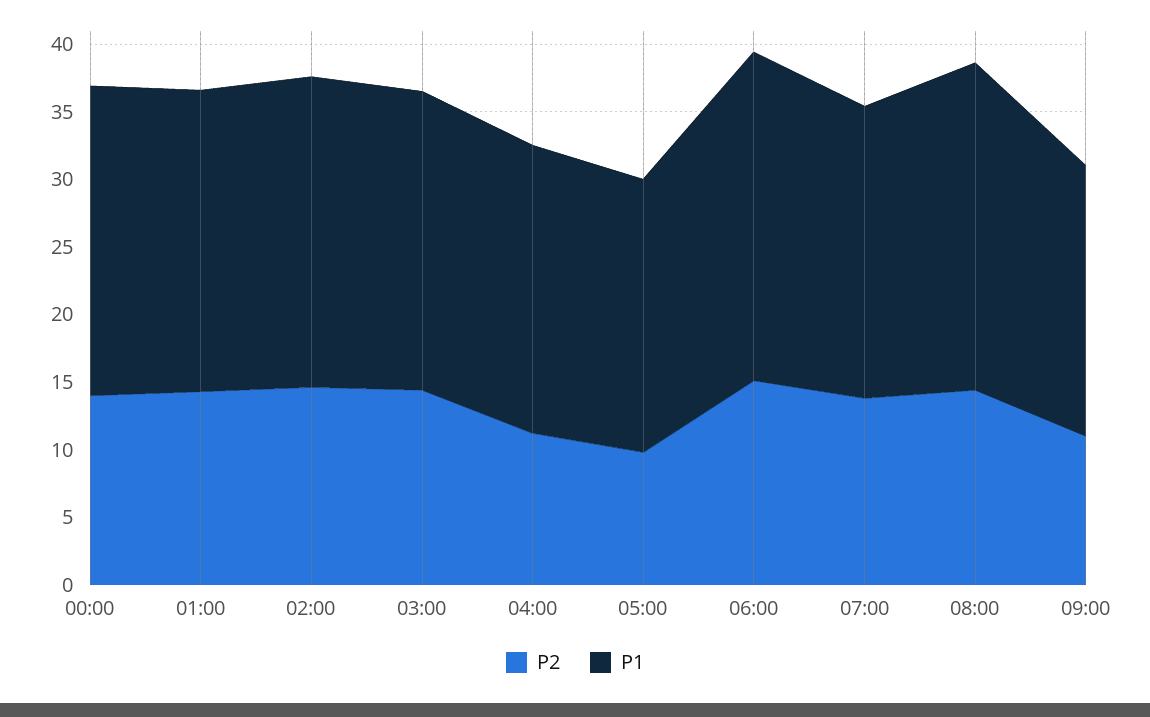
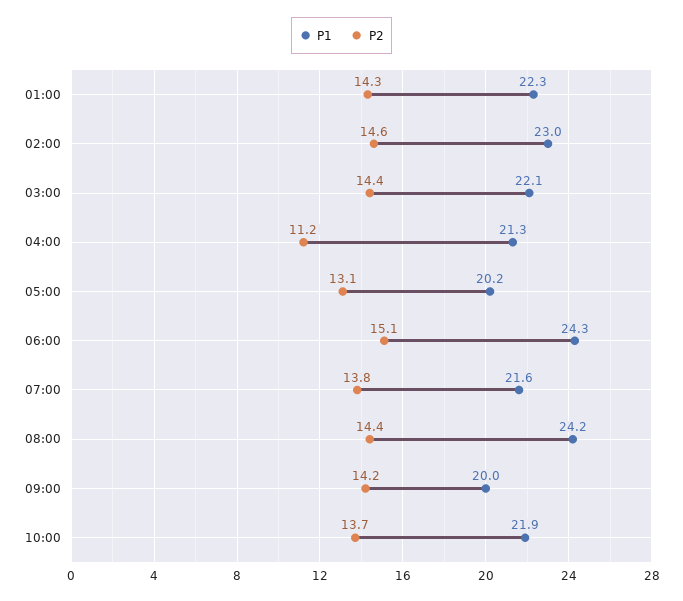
P2, 00:00: 14 -> none
P1, 00:00: 23 -> none
P2, 05:00: 10 -> 13.1
P2, 09:00: 11 -> 14.2
P1, 10:00: none -> 21.9
P2, 10:00: none -> 13.7

